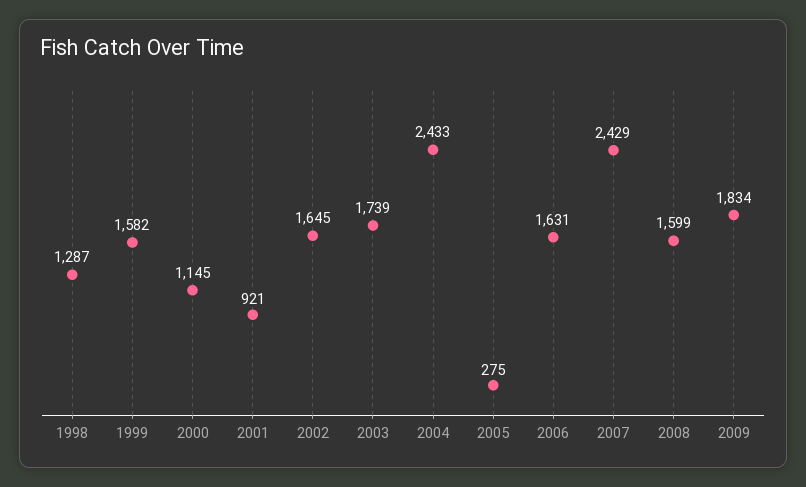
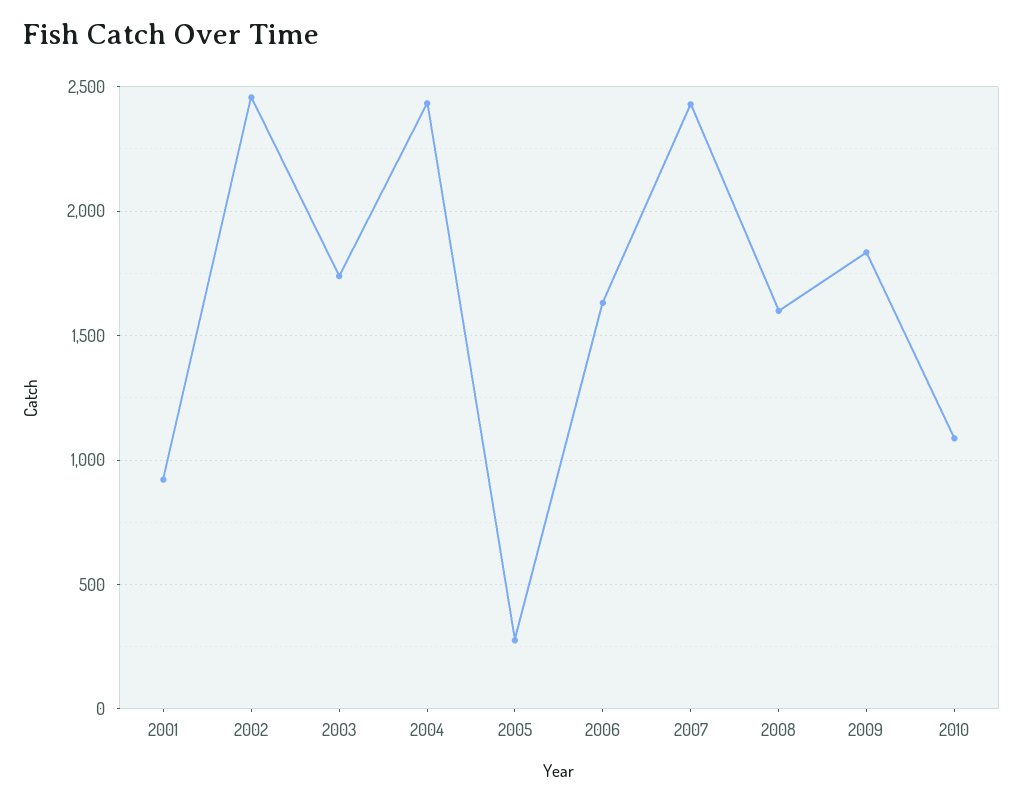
1998: 1287 -> none
1999: 1582 -> none
2000: 1145 -> none
2002: 1645 -> 2450
2010: none -> 1100

